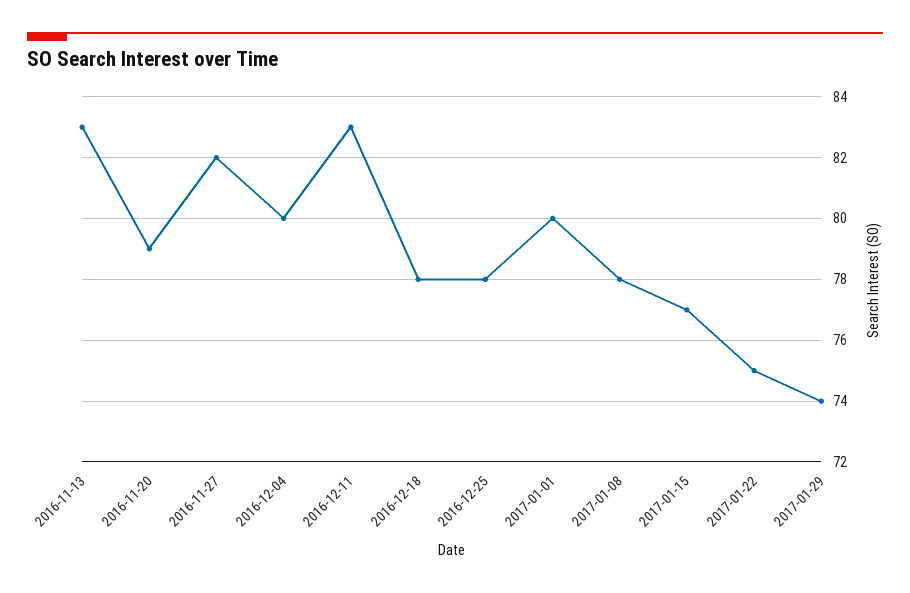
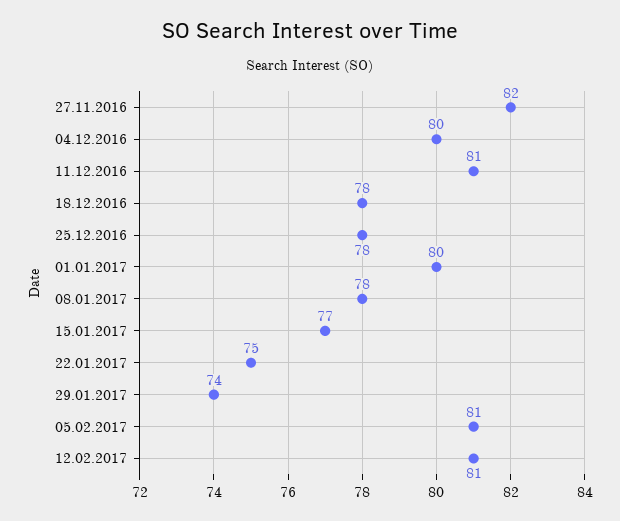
2016-11-13: 83 -> none
2016-11-20: 79 -> none
2016-12-11: 83 -> 81
05.02.2017: none -> 81
12.02.2017: none -> 81

